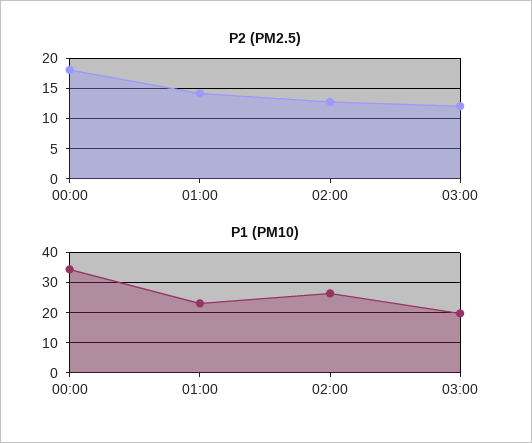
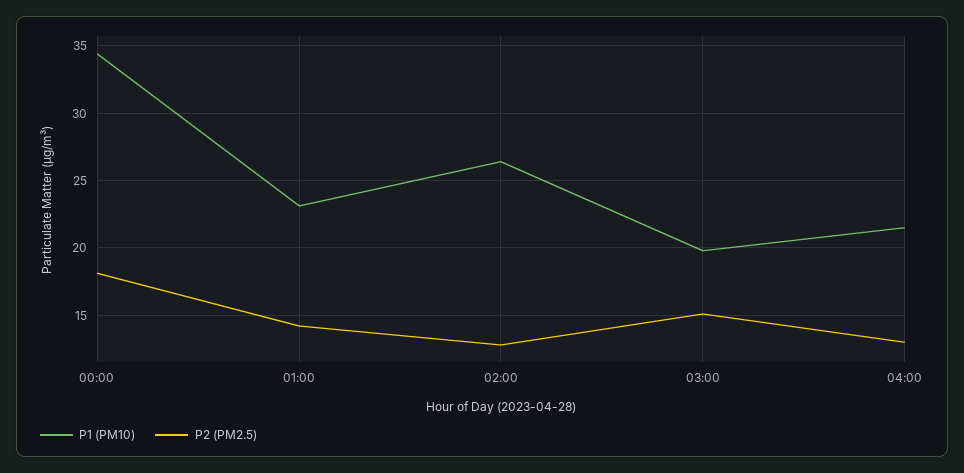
P2 (PM2.5), 03:00: 12 -> 15
P1 (PM10), 04:00: none -> 21.5
P2 (PM2.5), 04:00: none -> 13

